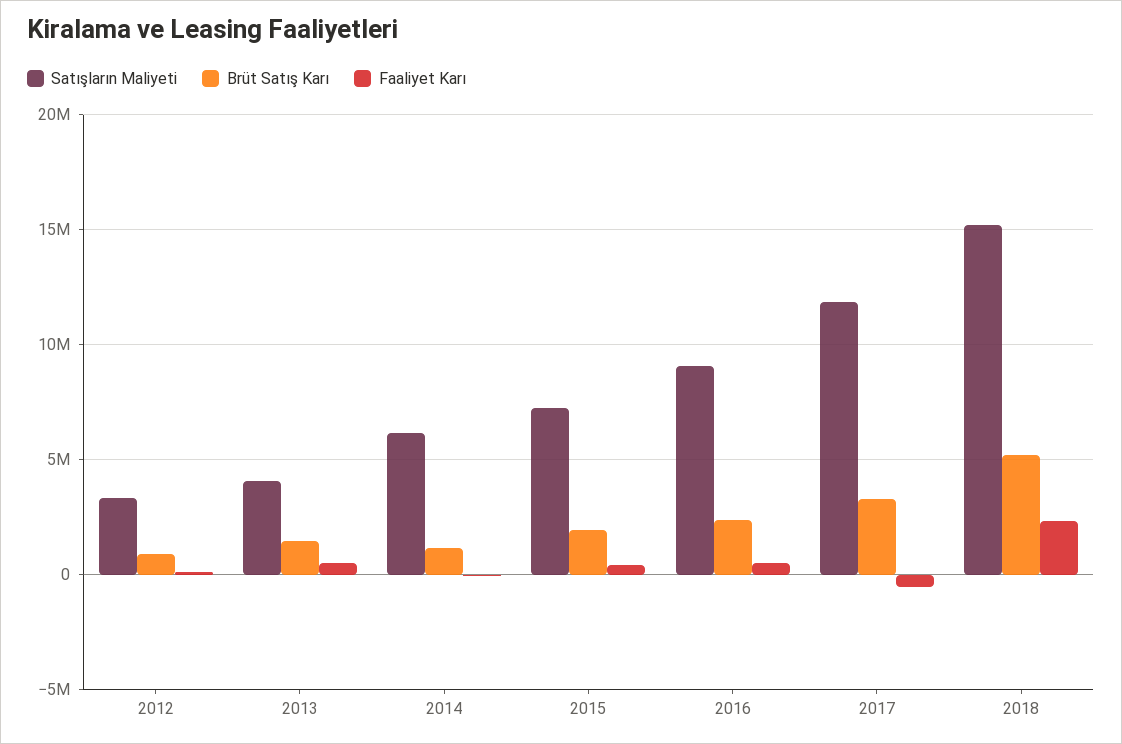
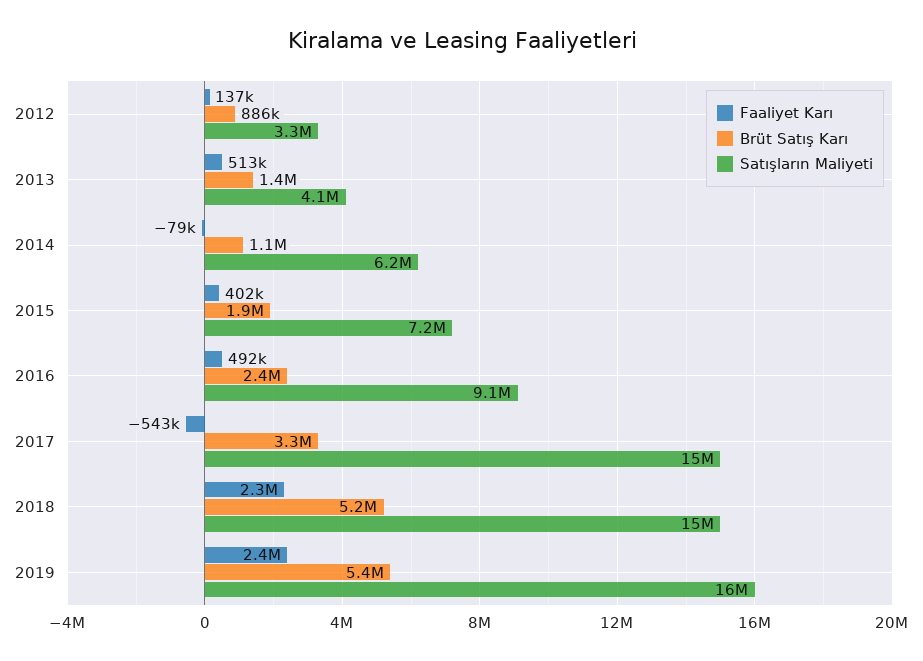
Satışların Maliyeti, 2017: 12000000 -> 15000000
Faaliyet Karı, 2019: none -> 2400000
Brüt Satış Karı, 2019: none -> 5400000
Satışların Maliyeti, 2019: none -> 16000000

